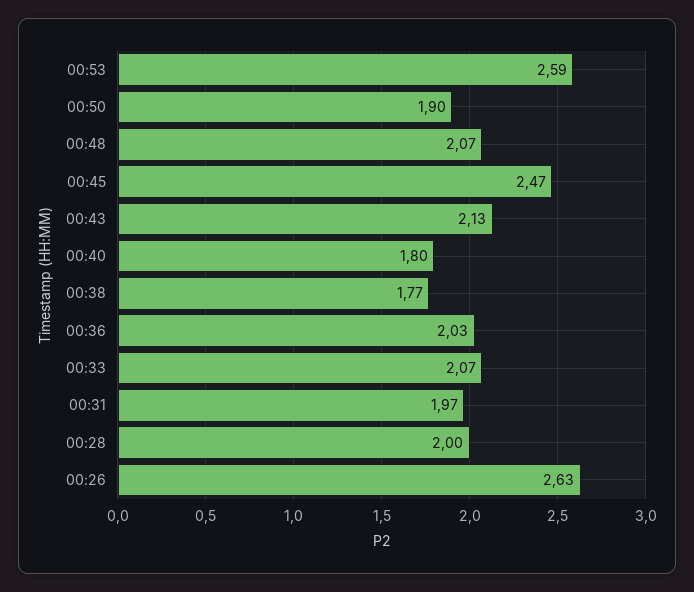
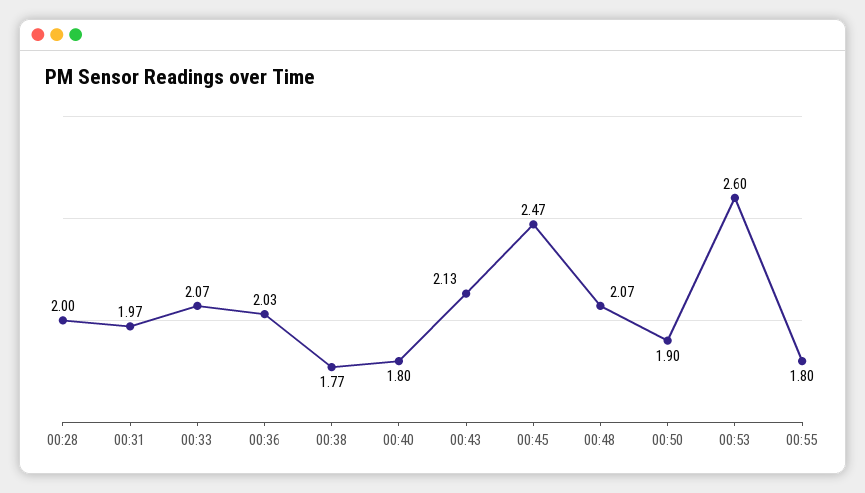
00:53: 2.59 -> 2.6
00:26: 2.63 -> none
00:55: none -> 1.8

